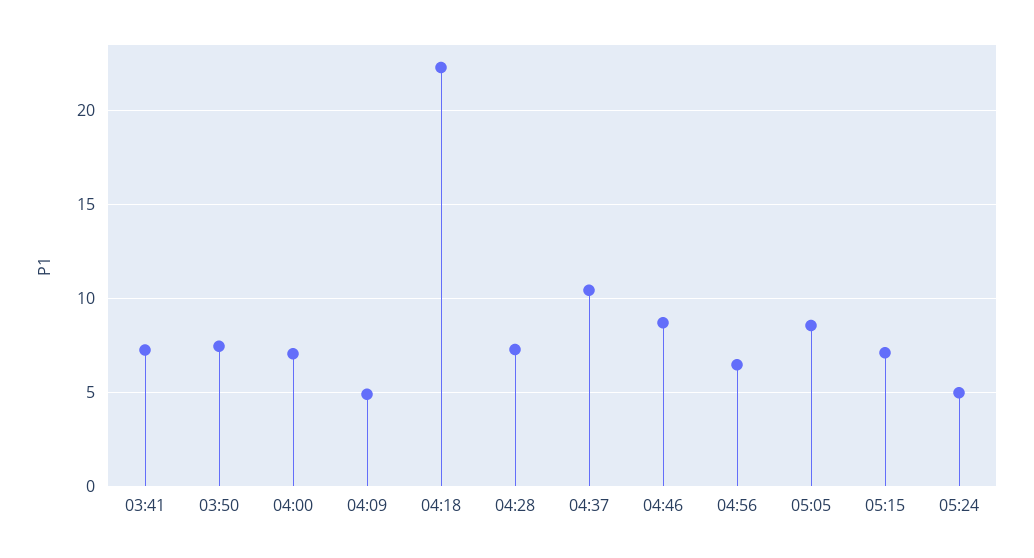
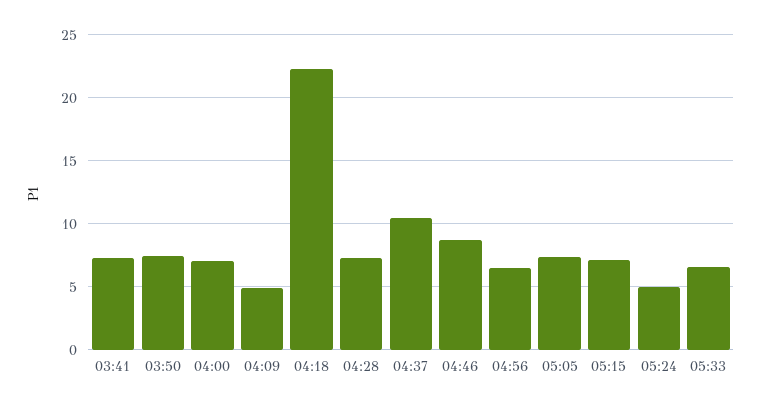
05:05: 8.5 -> 7.5
05:33: none -> 6.5

